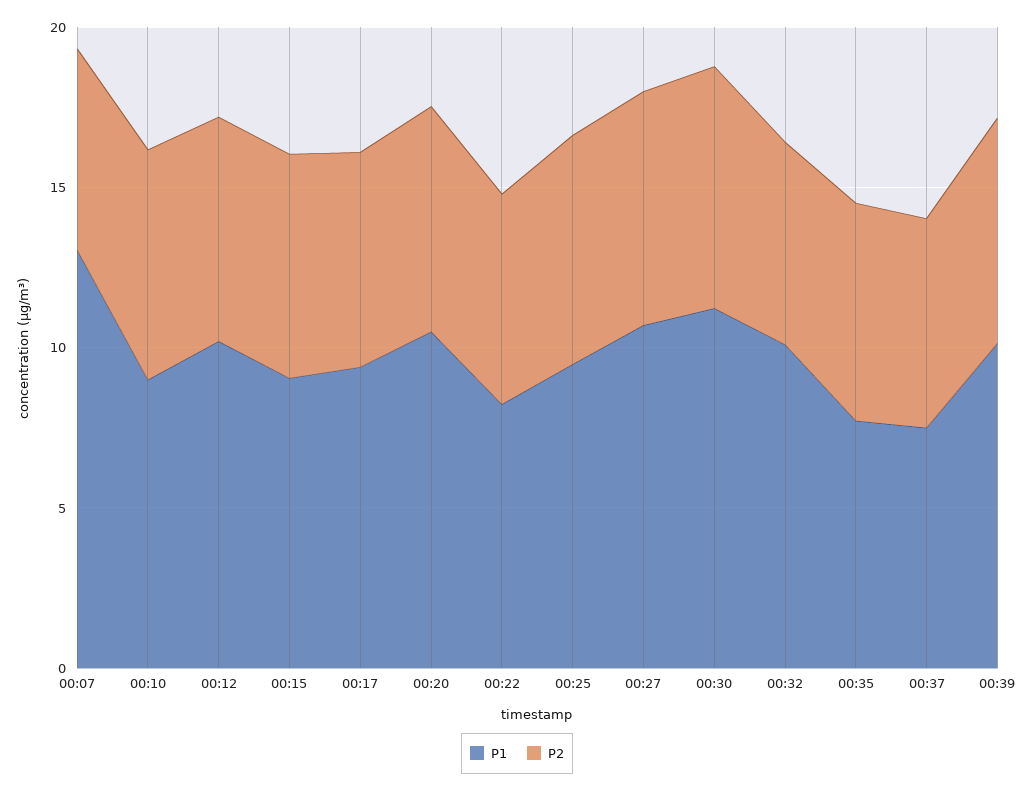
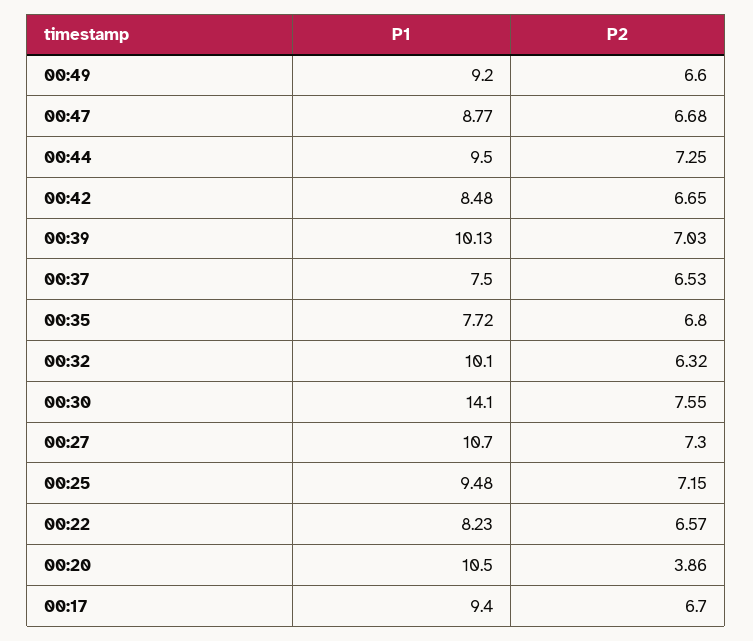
P1, 00:07: 13 -> none
P2, 00:07: 6 -> none
P1, 00:10: 9 -> none
P2, 00:10: 7 -> none
P1, 00:12: 10 -> none
P2, 00:12: 7 -> none
P1, 00:15: 9 -> none
P2, 00:15: 7 -> none
P2, 00:20: 7 -> 3.86
P1, 00:30: 11 -> 14.1
P1, 00:49: none -> 9.2
P2, 00:49: none -> 6.6
P1, 00:47: none -> 8.77
P2, 00:47: none -> 6.68
P1, 00:44: none -> 9.5
P2, 00:44: none -> 7.25
P1, 00:42: none -> 8.48
P2, 00:42: none -> 6.65

